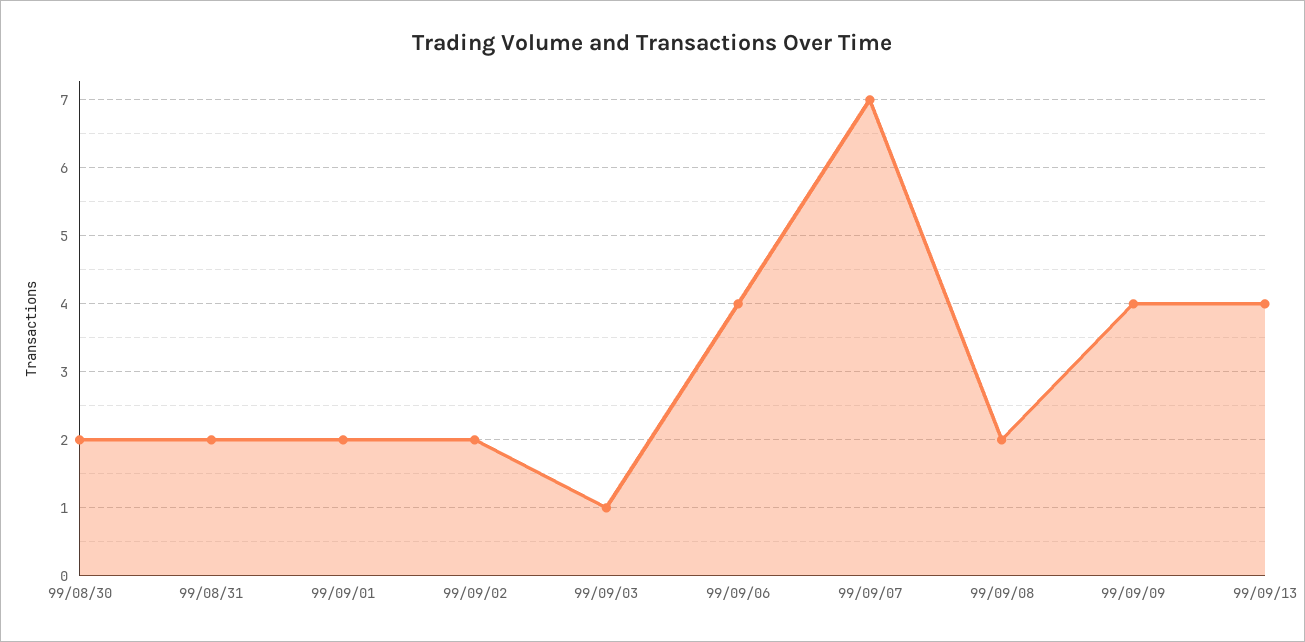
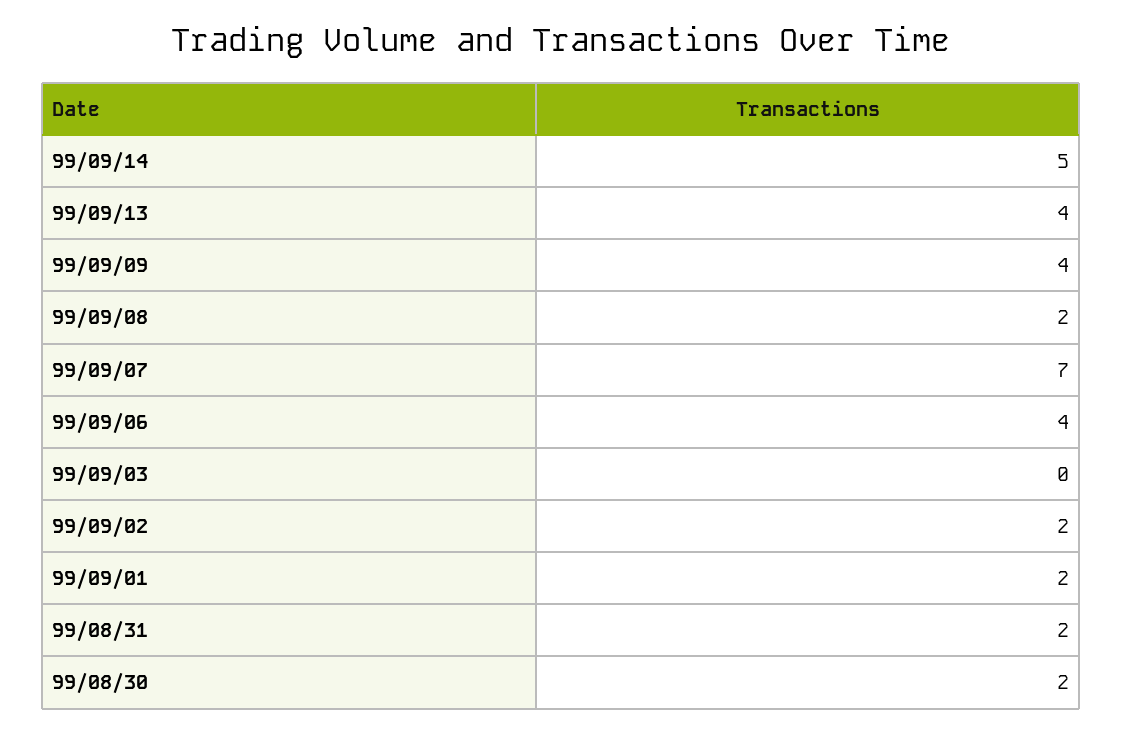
99/09/03: 1 -> 0
99/09/14: none -> 5

